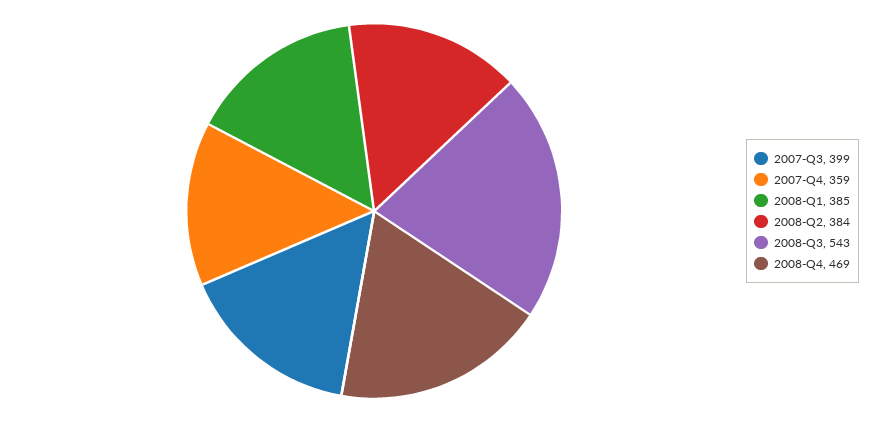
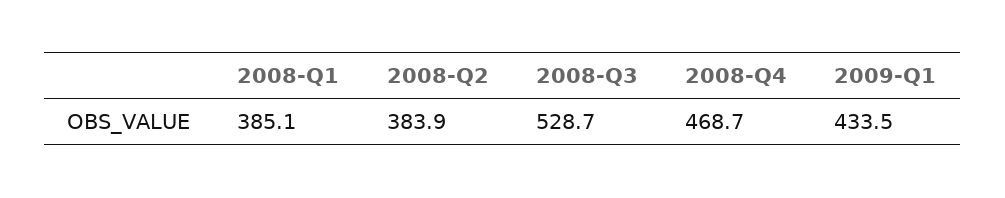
2007-Q3: 399 -> none
2007-Q4: 359 -> none
2008-Q3: 543 -> 528.7
2009-Q1: none -> 433.5

